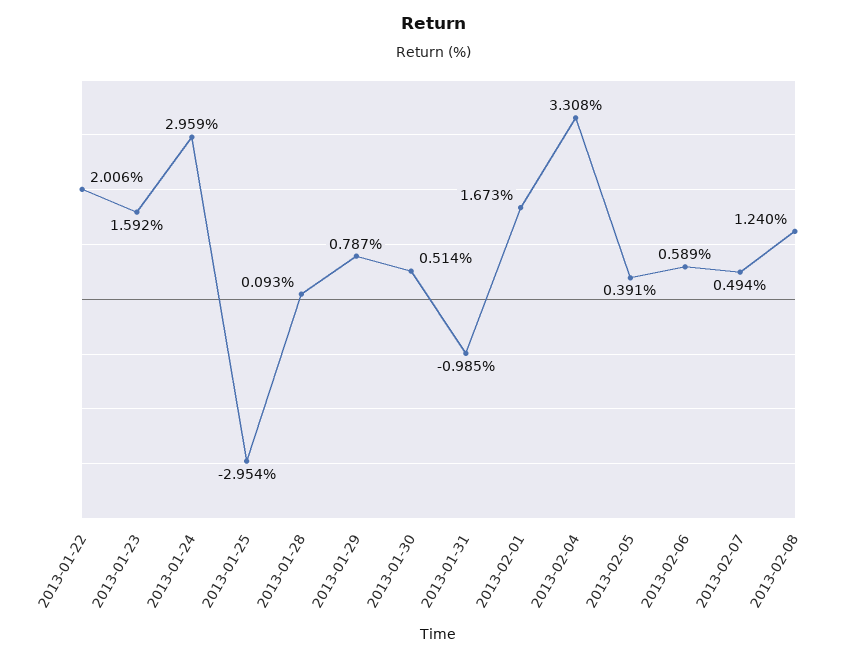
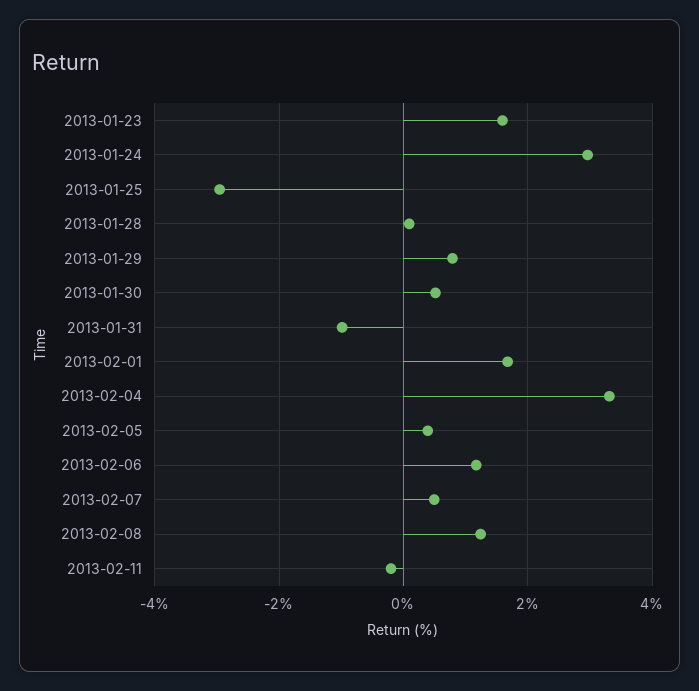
2013-01-22: 2.006 -> none
2013-02-06: 0.589 -> 1.2
2013-02-11: none -> -0.2

